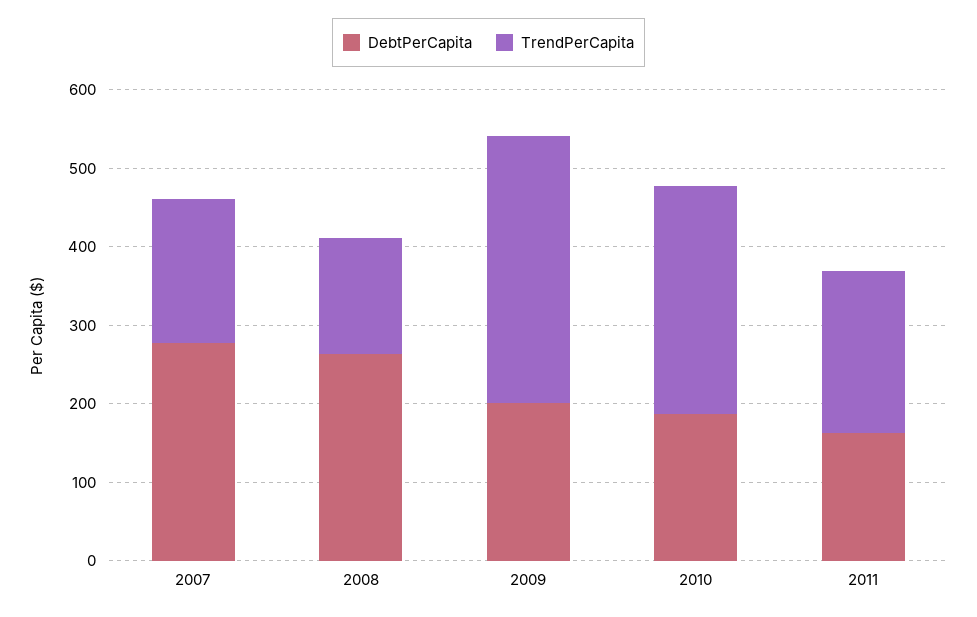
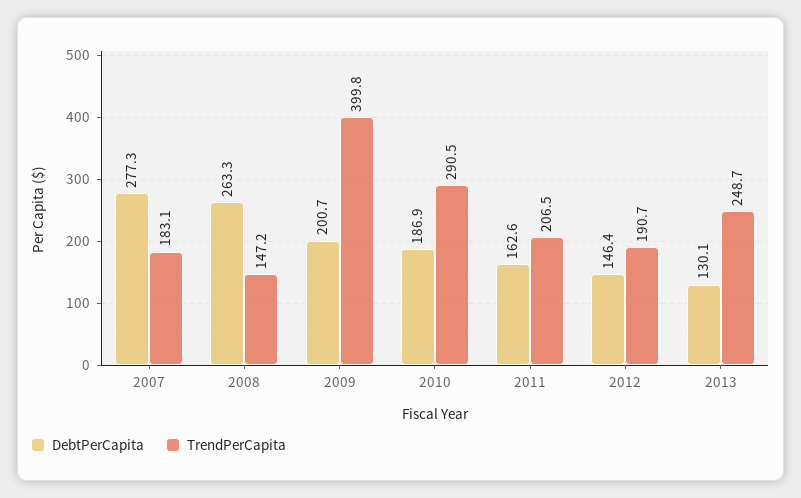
TrendPerCapita, 2009: 340 -> 399.8
DebtPerCapita, 2012: none -> 146.4
TrendPerCapita, 2012: none -> 190.7
DebtPerCapita, 2013: none -> 130.1
TrendPerCapita, 2013: none -> 248.7

